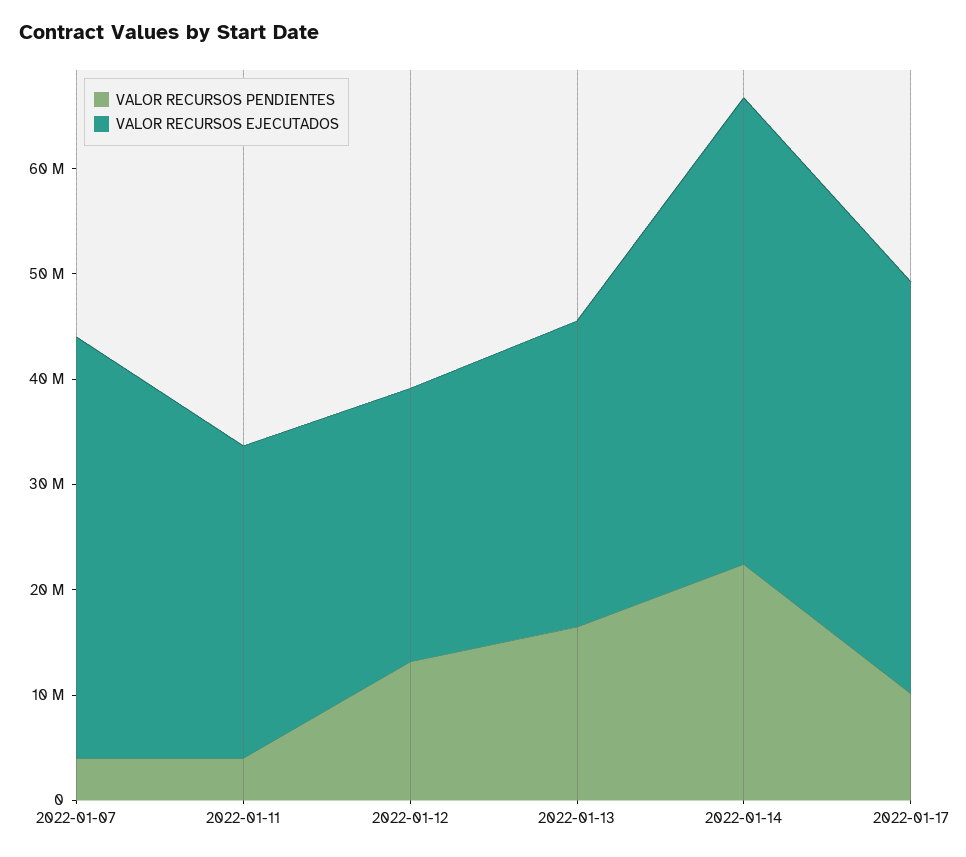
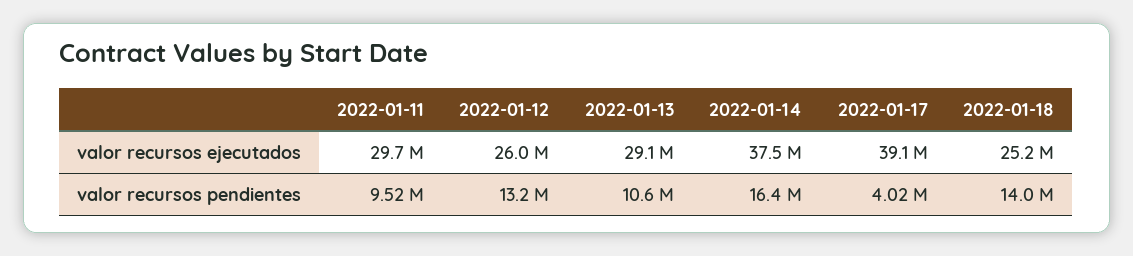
VALOR RECURSOS PENDIENTES, 2022-01-07: 4000000 -> none
VALOR RECURSOS EJECUTADOS, 2022-01-07: 40000000 -> none
VALOR RECURSOS PENDIENTES, 2022-01-11: 4000000 -> 9520000
VALOR RECURSOS PENDIENTES, 2022-01-13: 16000000 -> 10600000
VALOR RECURSOS PENDIENTES, 2022-01-14: 22000000 -> 16400000
VALOR RECURSOS EJECUTADOS, 2022-01-14: 44000000 -> 37500000
VALOR RECURSOS PENDIENTES, 2022-01-17: 10000000 -> 4020000
VALOR RECURSOS EJECUTADOS, 2022-01-18: none -> 25200000
VALOR RECURSOS PENDIENTES, 2022-01-18: none -> 14000000

